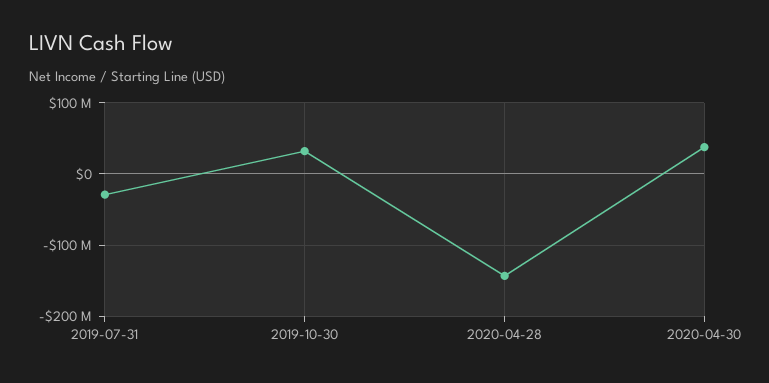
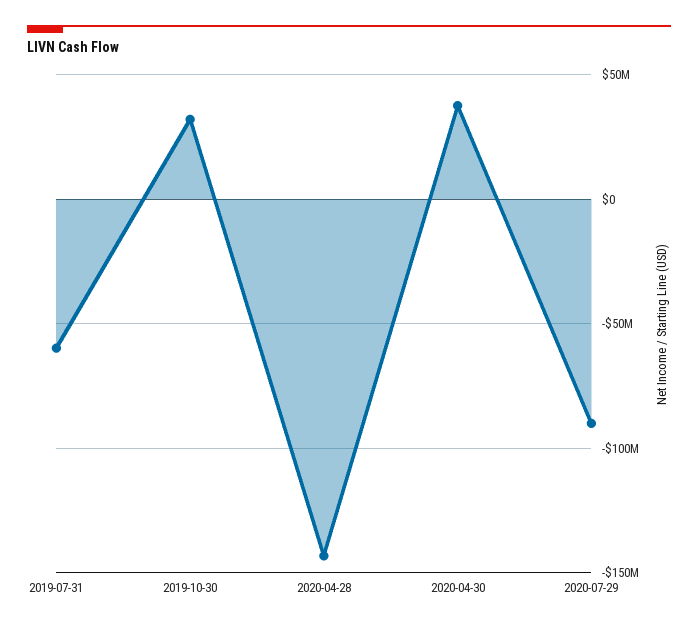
2019-07-31: -30000000 -> -60000000
2020-07-29: none -> -90000000

